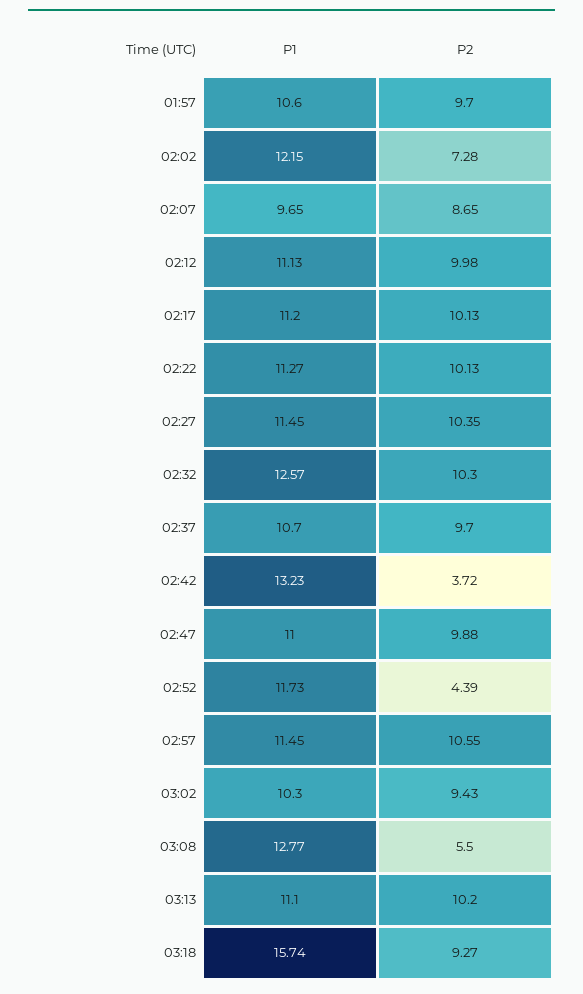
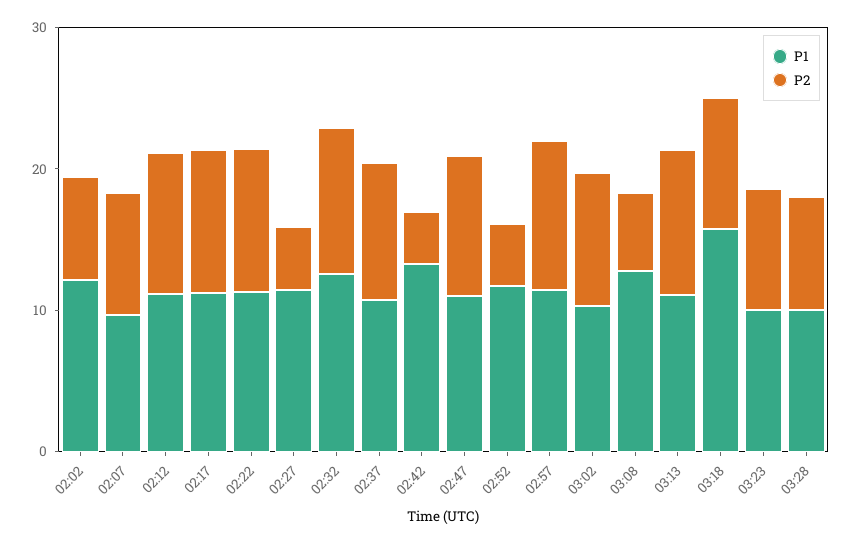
P1, 01:57: 10.6 -> none
P2, 01:57: 9.7 -> none
P2, 02:27: 10.35 -> 4
P1, 03:23: none -> 10
P2, 03:23: none -> 8
P1, 03:28: none -> 10
P2, 03:28: none -> 8

